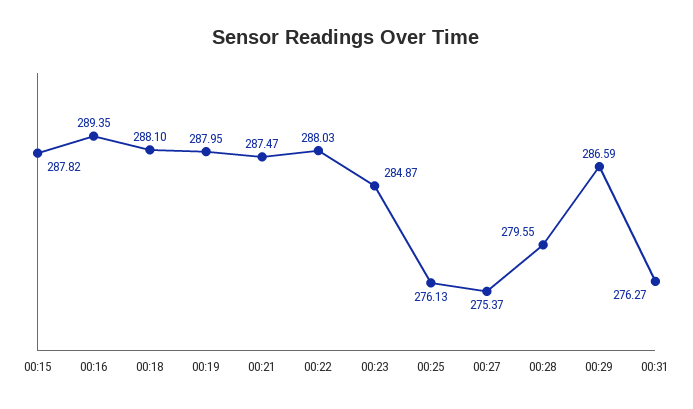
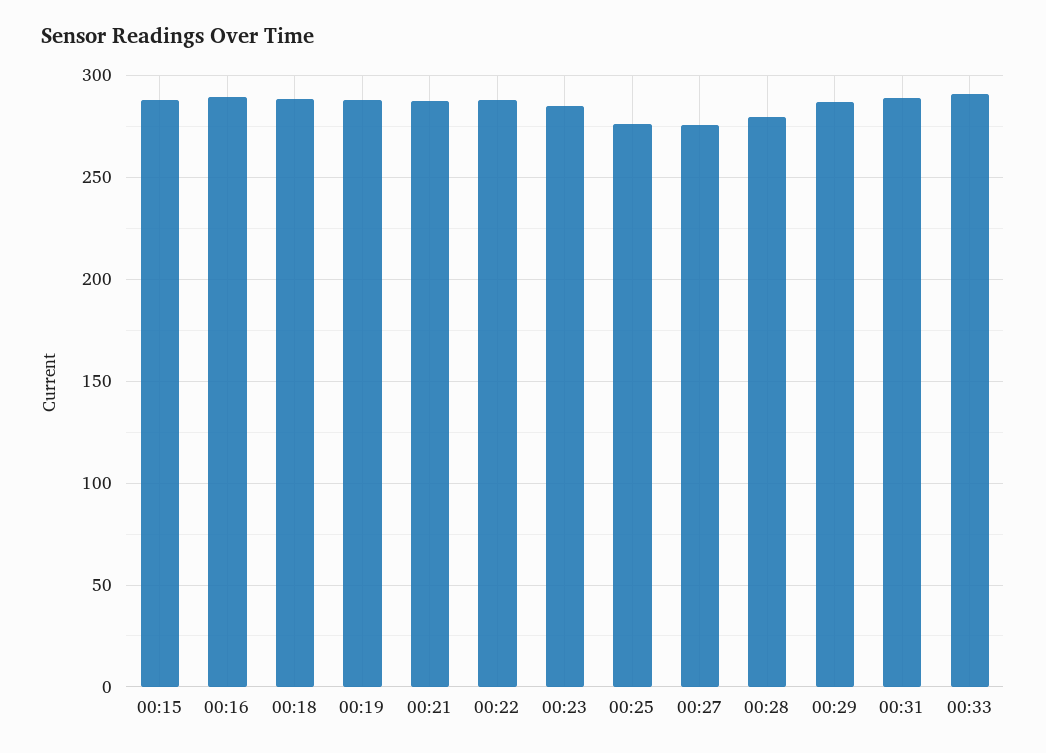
00:31: 276.27 -> 290
00:33: none -> 290

